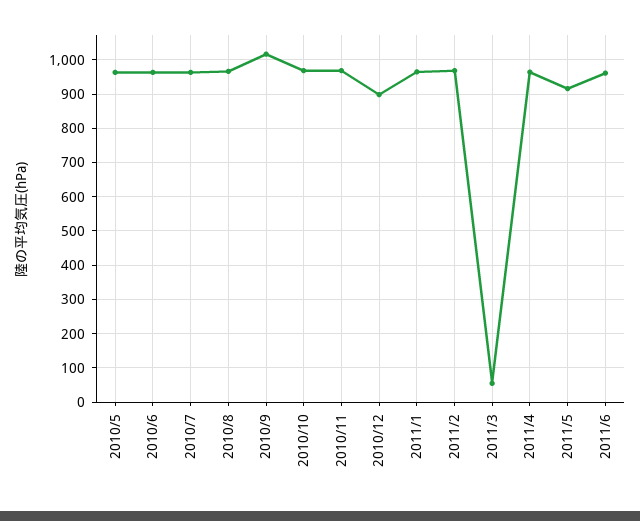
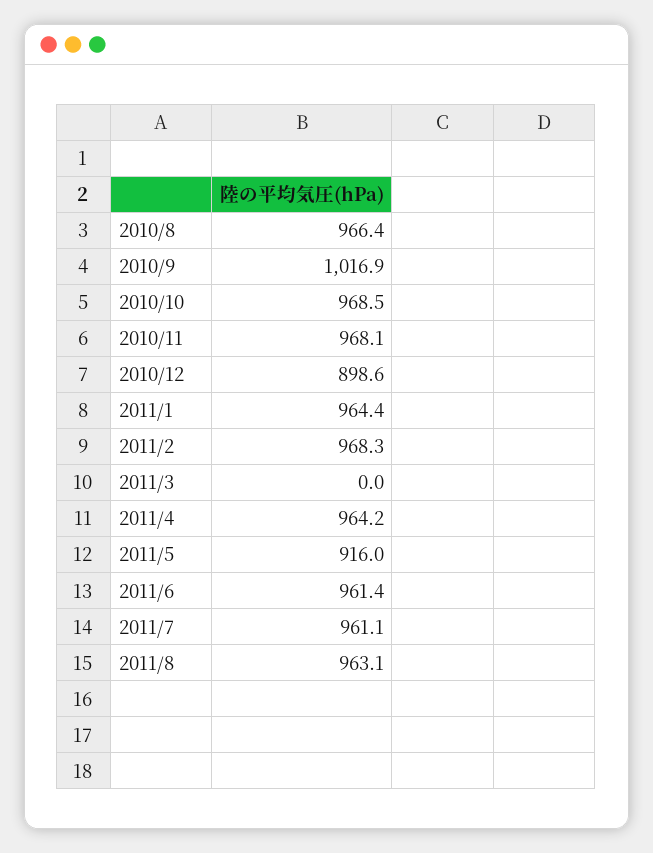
2010/5: 960 -> none
2010/6: 960 -> none
2010/7: 960 -> none
2011/3: 60 -> 0
2011/7: none -> 961.1
2011/8: none -> 963.1

